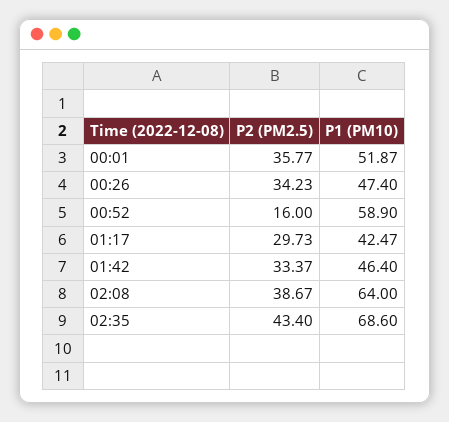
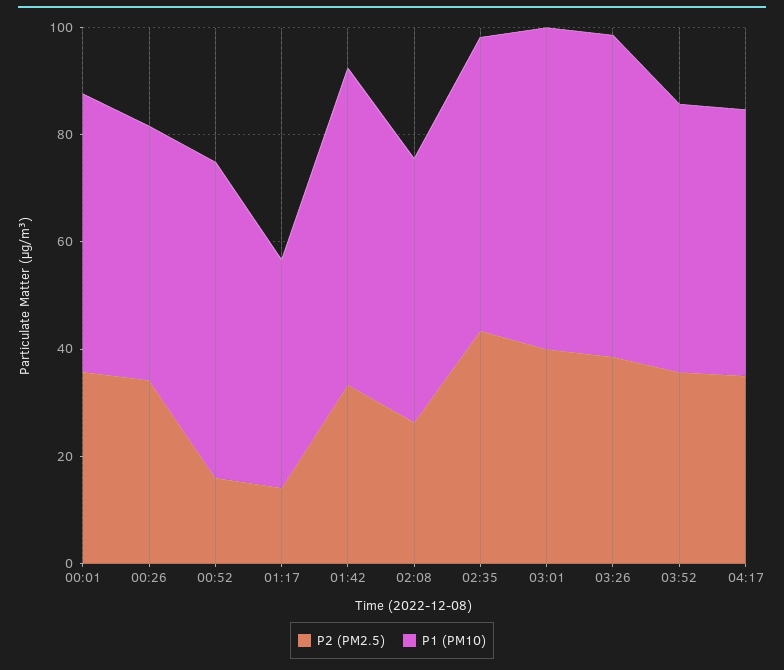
P2 (PM2.5), 01:17: 29.73 -> 15
P1 (PM10), 01:42: 46.4 -> 60
P2 (PM2.5), 02:08: 38.67 -> 25
P1 (PM10), 02:08: 64 -> 50
P1 (PM10), 02:35: 68.6 -> 55
P2 (PM2.5), 03:01: none -> 40
P1 (PM10), 03:01: none -> 60
P2 (PM2.5), 03:26: none -> 40
P1 (PM10), 03:26: none -> 60
P2 (PM2.5), 03:52: none -> 35
P1 (PM10), 03:52: none -> 50
P2 (PM2.5), 04:17: none -> 35
P1 (PM10), 04:17: none -> 50

